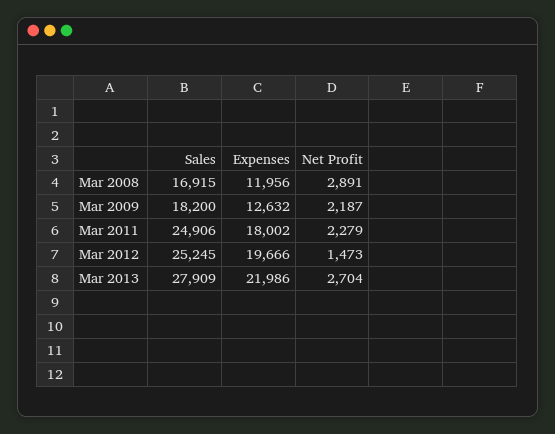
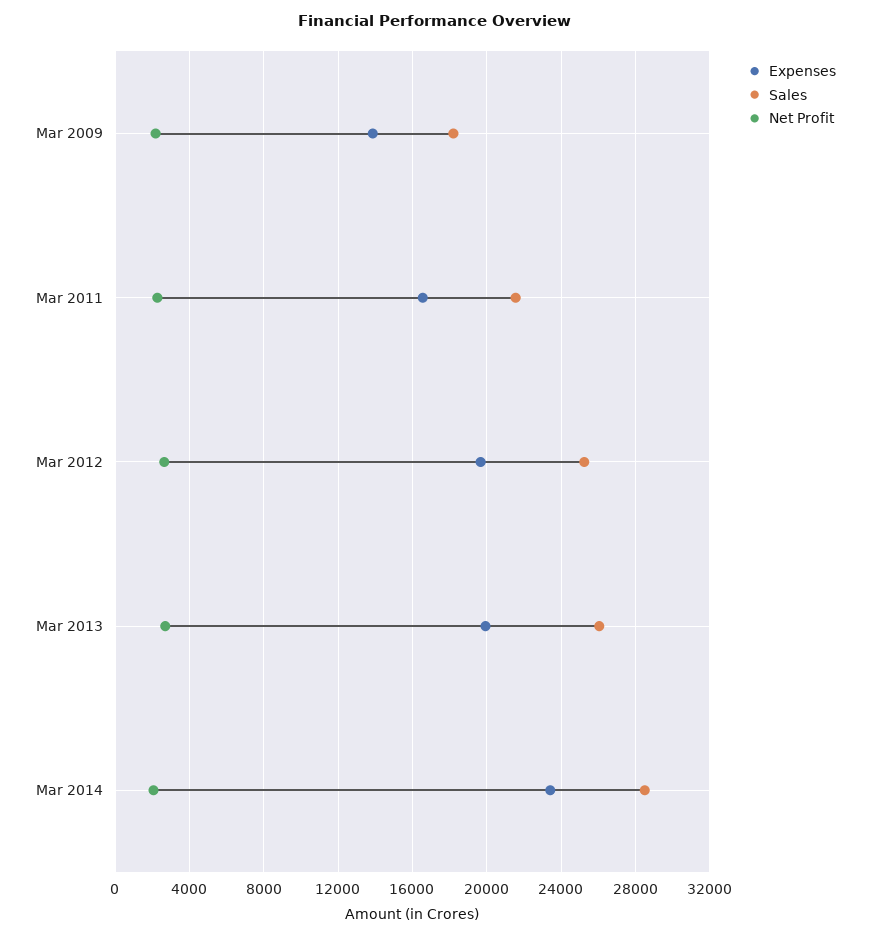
Sales, Mar 2008: 16915 -> none
Expenses, Mar 2008: 11956 -> none
Net Profit, Mar 2008: 2891 -> none
Expenses, Mar 2009: 12632 -> 14000
Sales, Mar 2011: 24906 -> 21500
Expenses, Mar 2011: 18002 -> 16500
Net Profit, Mar 2012: 1473 -> 2500
Sales, Mar 2013: 27909 -> 26000
Expenses, Mar 2013: 21986 -> 20000
Expenses, Mar 2014: none -> 23500
Sales, Mar 2014: none -> 28500
Net Profit, Mar 2014: none -> 2000

